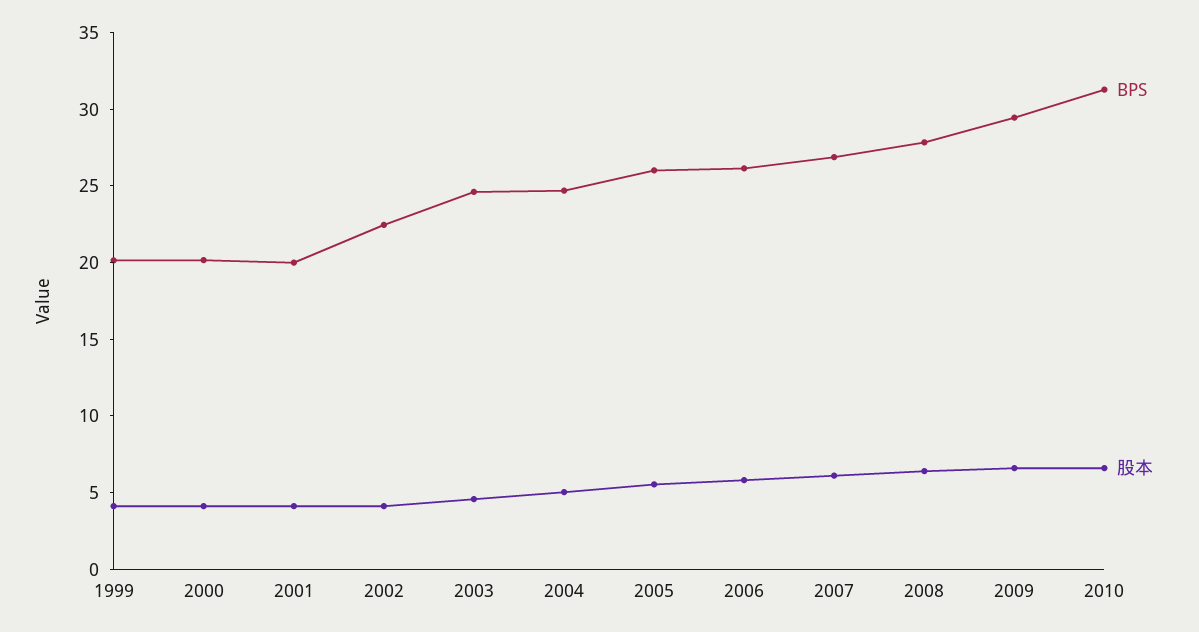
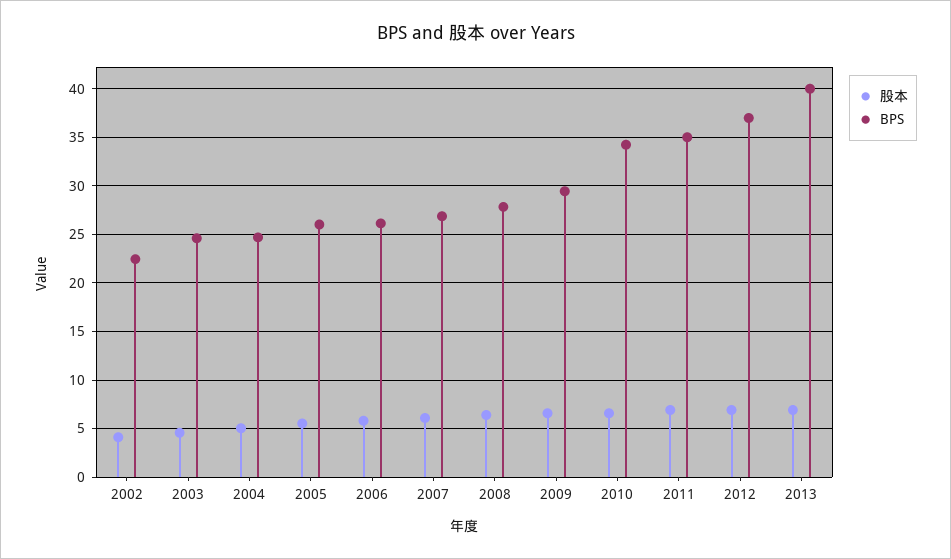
BPS, 1999: 20 -> none
股本, 1999: 4 -> none
BPS, 2000: 20 -> none
股本, 2000: 4 -> none
BPS, 2001: 20 -> none
股本, 2001: 4 -> none
BPS, 2010: 31 -> 34
股本, 2011: none -> 7
BPS, 2011: none -> 35
股本, 2012: none -> 7
BPS, 2012: none -> 37
股本, 2013: none -> 7
BPS, 2013: none -> 40

